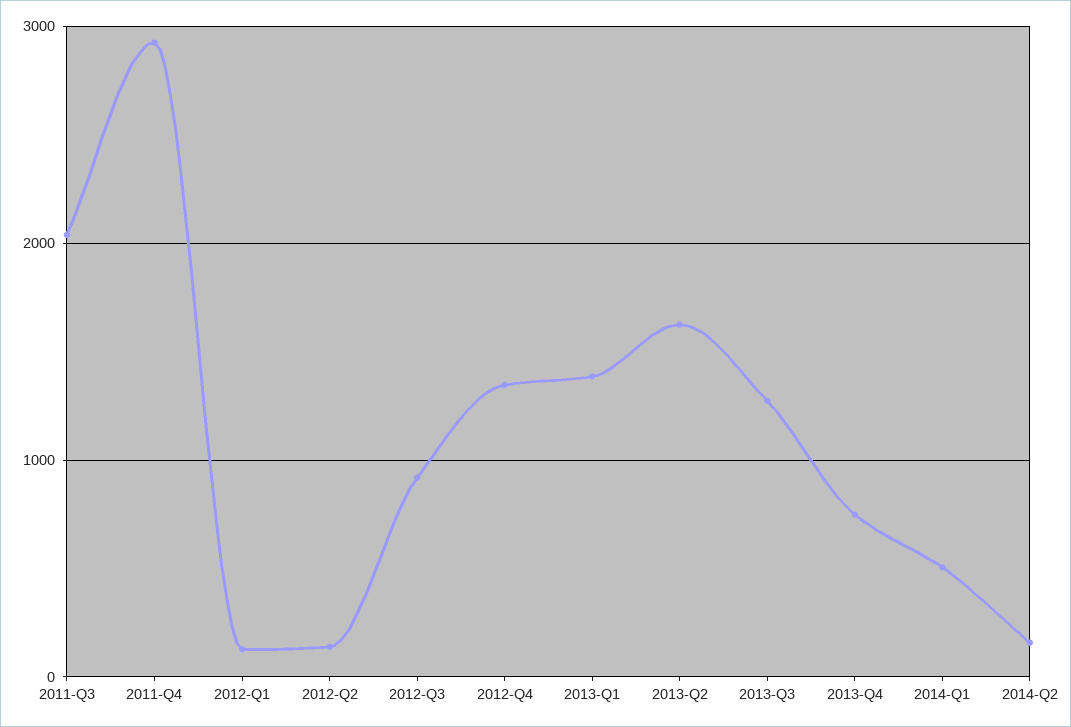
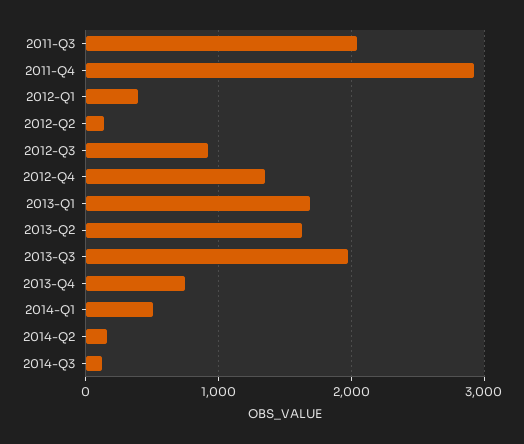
2012-Q1: 100 -> 400
2013-Q1: 1400 -> 1700
2013-Q3: 1300 -> 2000
2014-Q3: none -> 100

